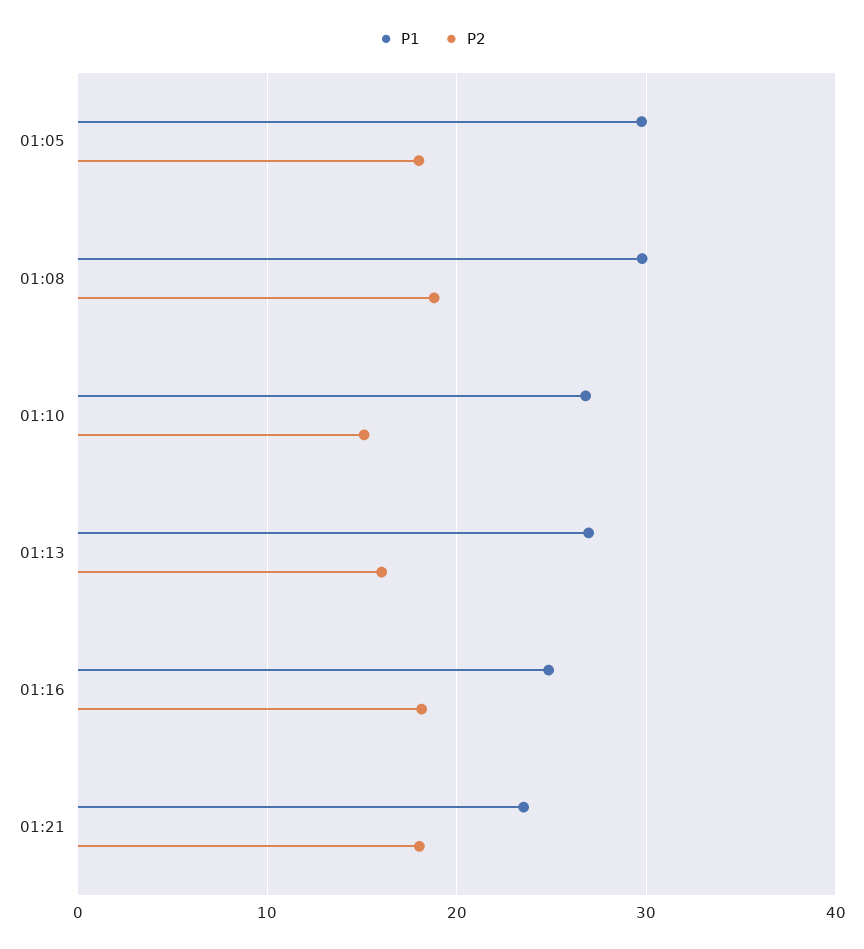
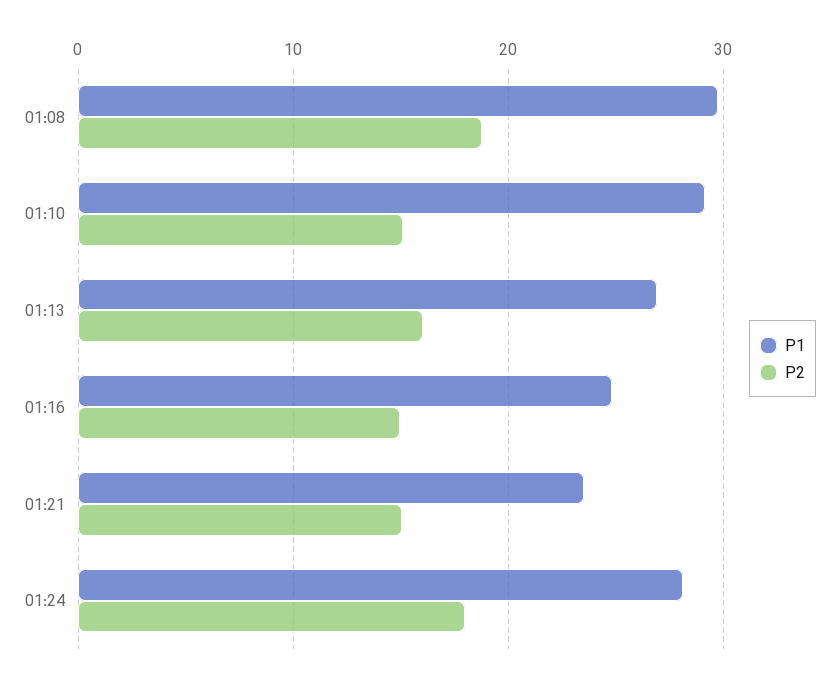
P1, 01:05: 30 -> none
P2, 01:05: 18 -> none
P1, 01:10: 27 -> 29
P2, 01:16: 18 -> 15
P2, 01:21: 18 -> 15
P1, 01:24: none -> 28
P2, 01:24: none -> 18

